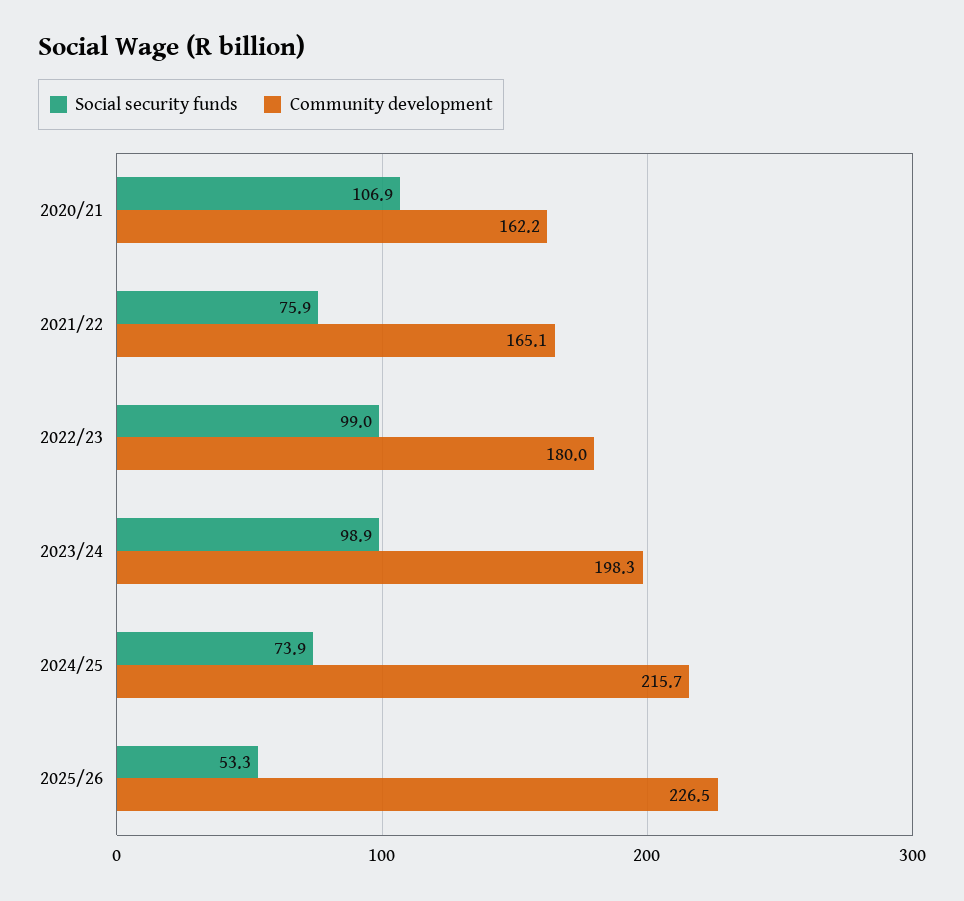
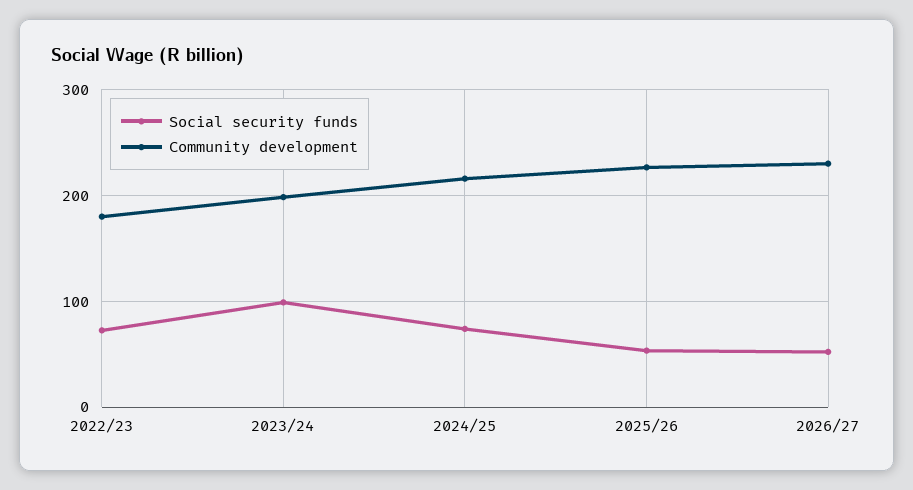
Social security funds, 2020/21: 106.9 -> none
Community development, 2020/21: 162.2 -> none
Social security funds, 2021/22: 75.9 -> none
Community development, 2021/22: 165.1 -> none
Social security funds, 2022/23: 99 -> 70
Social security funds, 2026/27: none -> 50
Community development, 2026/27: none -> 230

